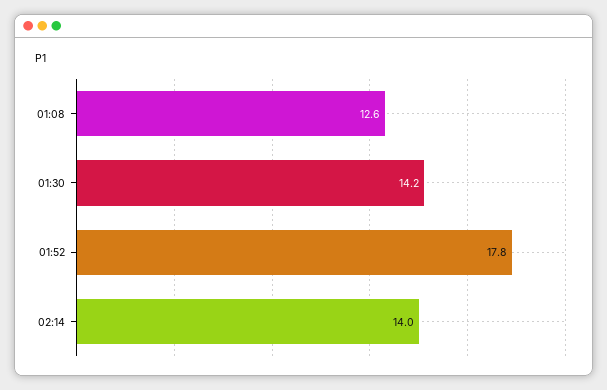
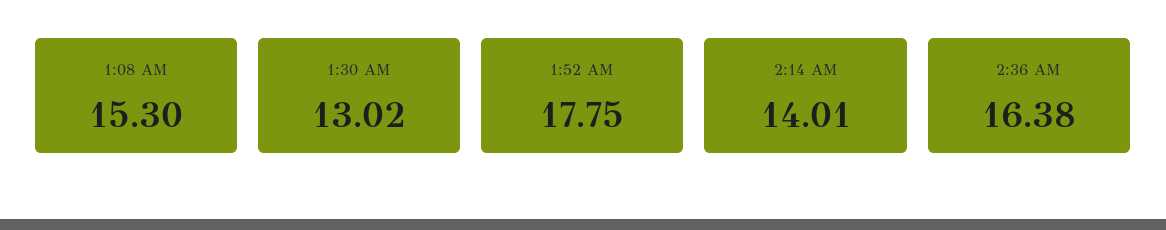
01:08: 12.6 -> 15.3
01:30: 14.2 -> 13.02
2:36 AM: none -> 16.38

